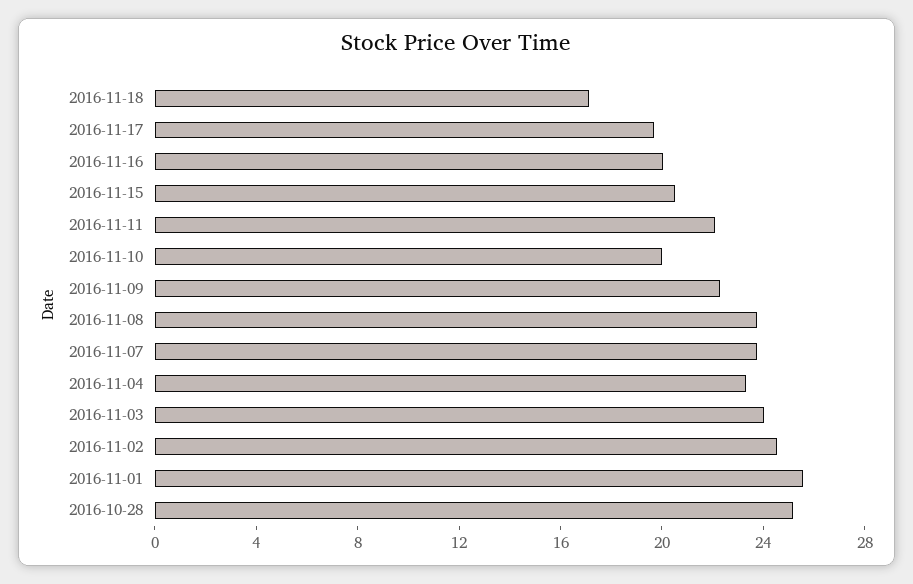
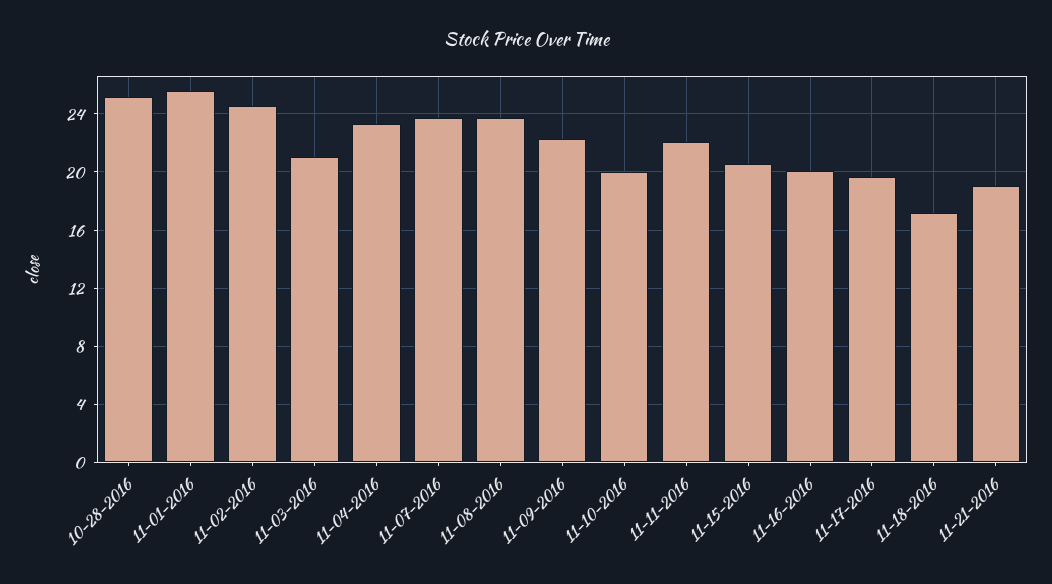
2016-11-03: 24 -> 21
11-21-2016: none -> 19

